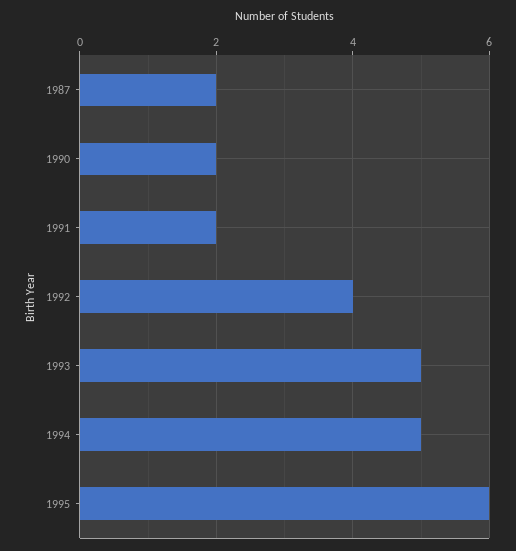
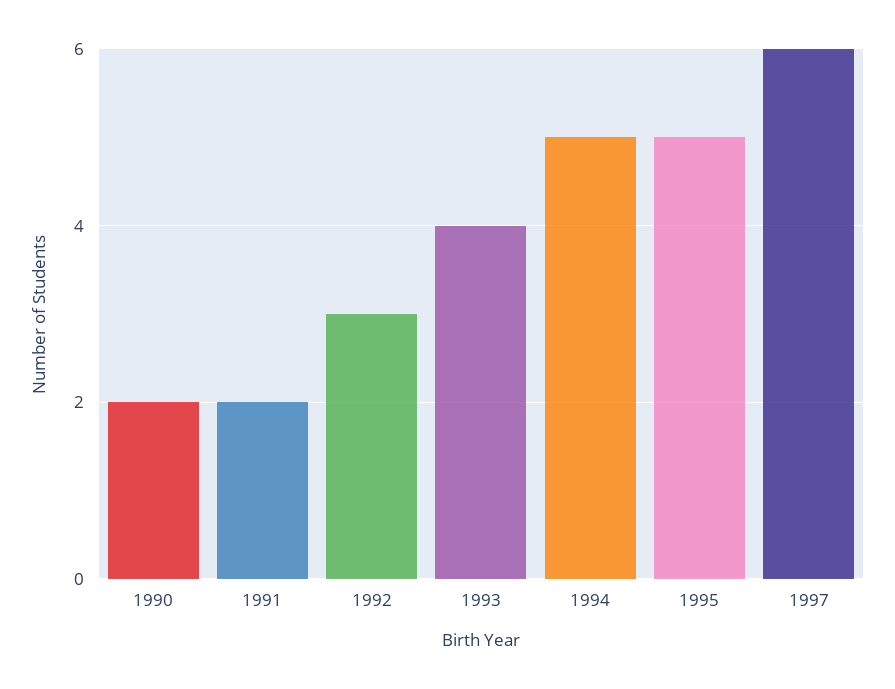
1987: 2 -> none
1992: 4 -> 3
1993: 5 -> 4
1995: 6 -> 5
1997: none -> 6

